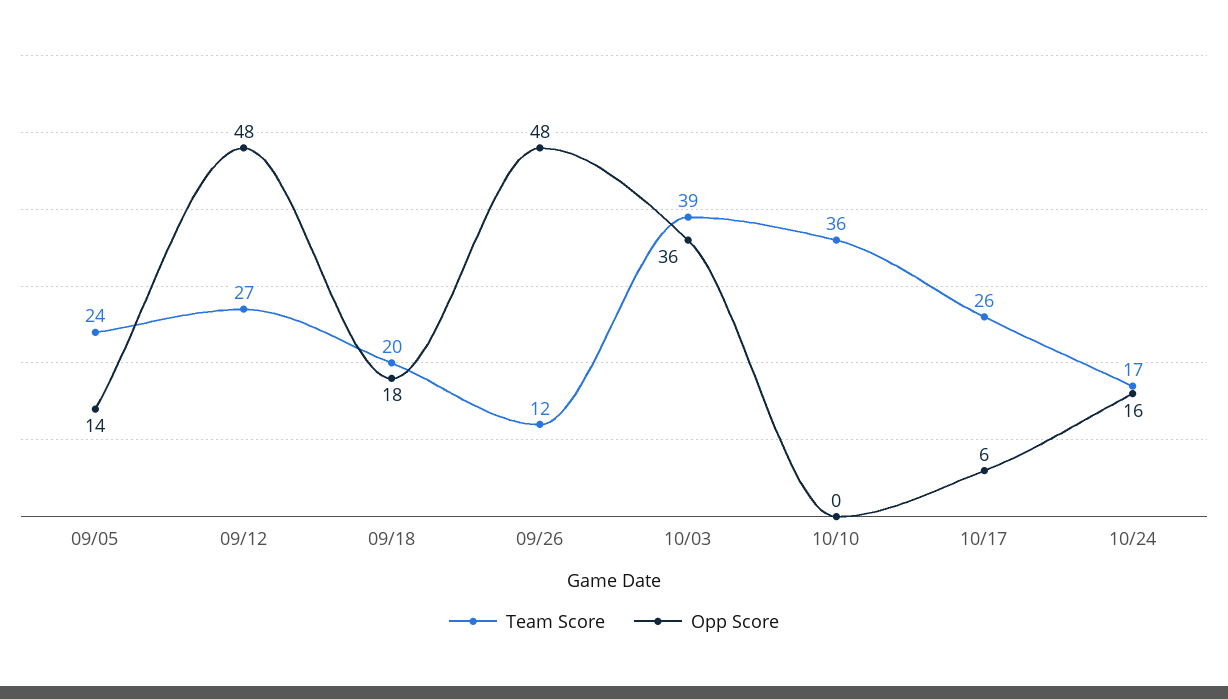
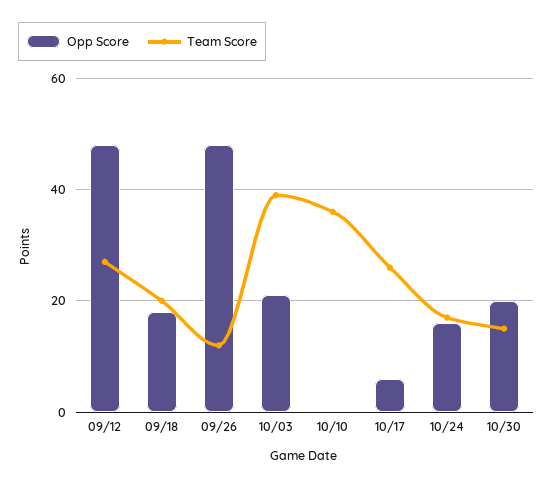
Team Score, 09/05: 24 -> none
Opp Score, 09/05: 14 -> none
Opp Score, 10/03: 36 -> 20
Opp Score, 10/30: none -> 20
Team Score, 10/30: none -> 15

